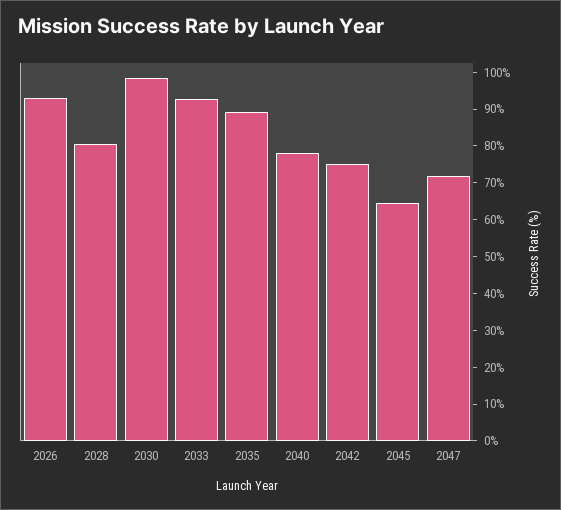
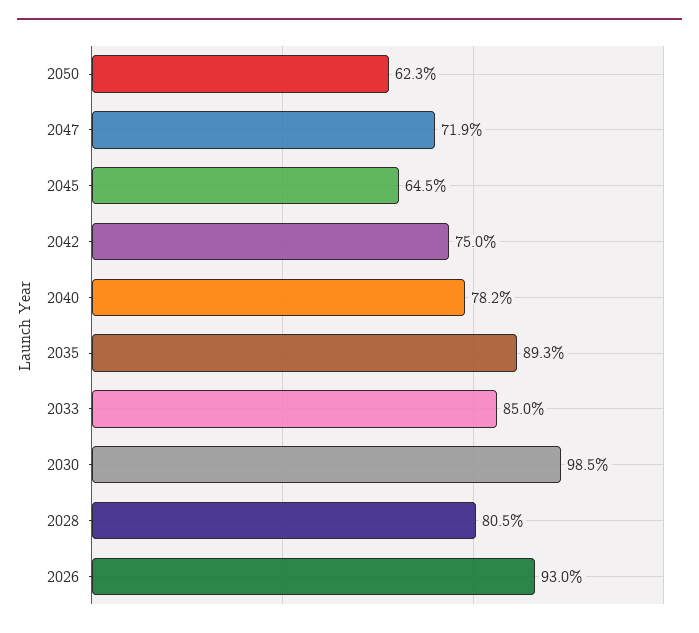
2033: 92.5 -> 85
2050: none -> 62.3

